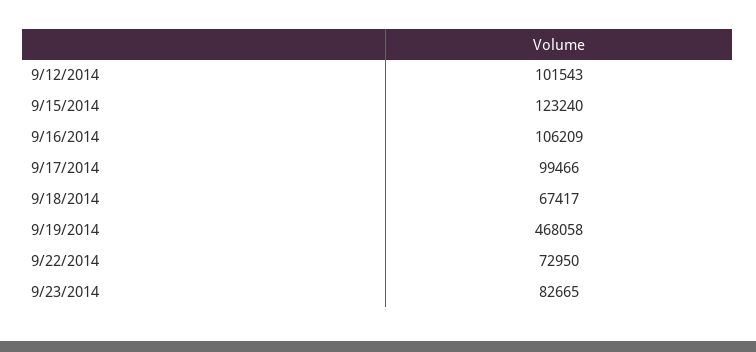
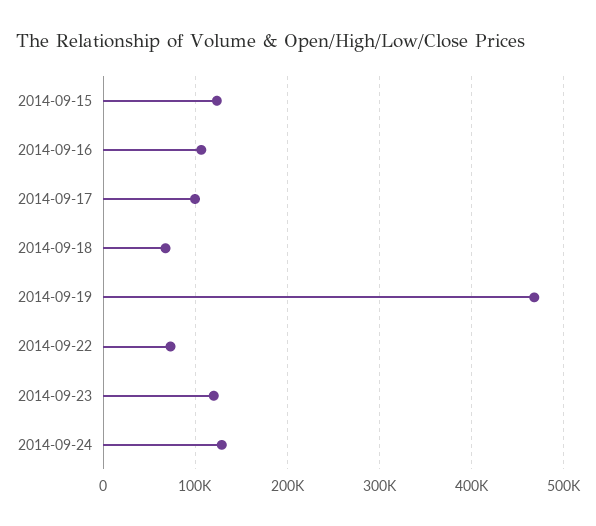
9/12/2014: 101543 -> none
9/23/2014: 82665 -> 120000
2014-09-24: none -> 130000

